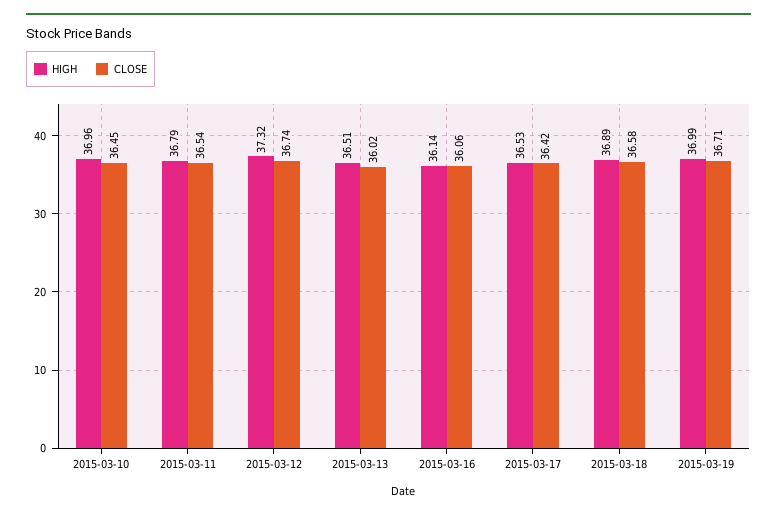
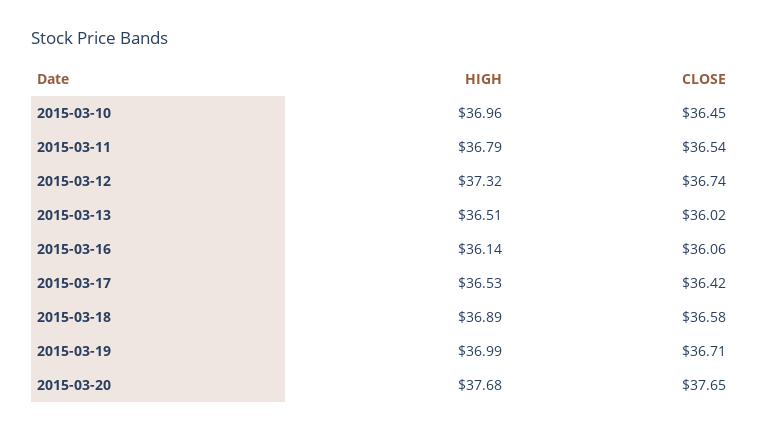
HIGH, 2015-03-20: none -> 37.68
CLOSE, 2015-03-20: none -> 37.65

